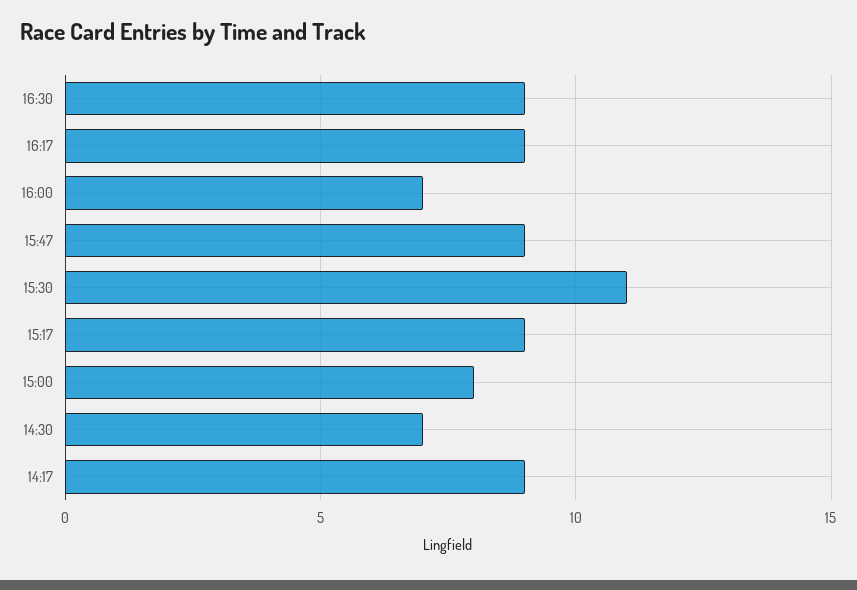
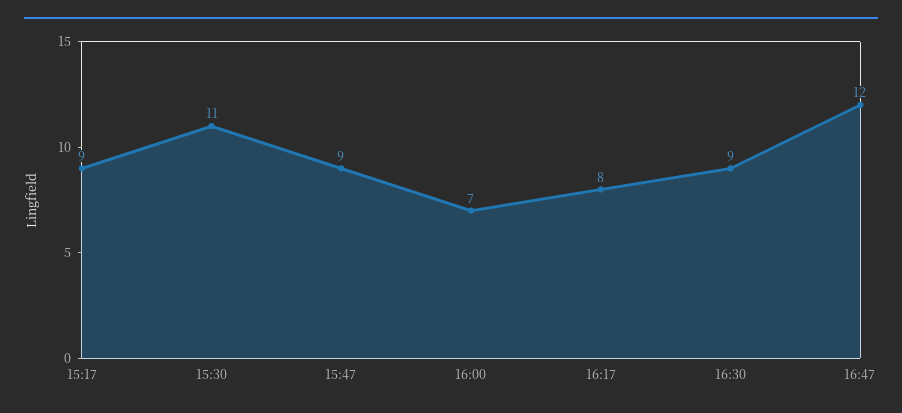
16:17: 9 -> 8
15:00: 8 -> none
14:30: 7 -> none
14:17: 9 -> none
16:47: none -> 12

